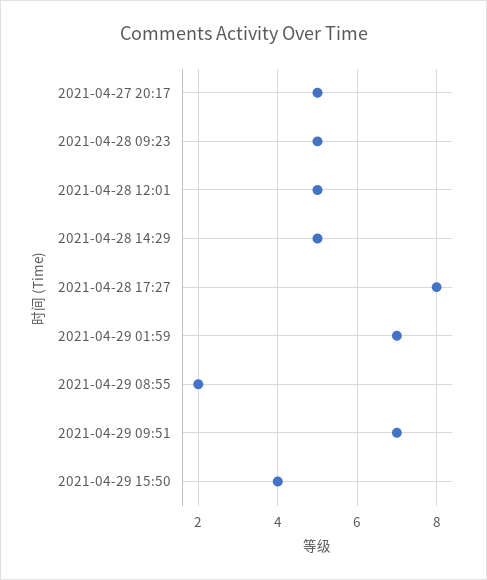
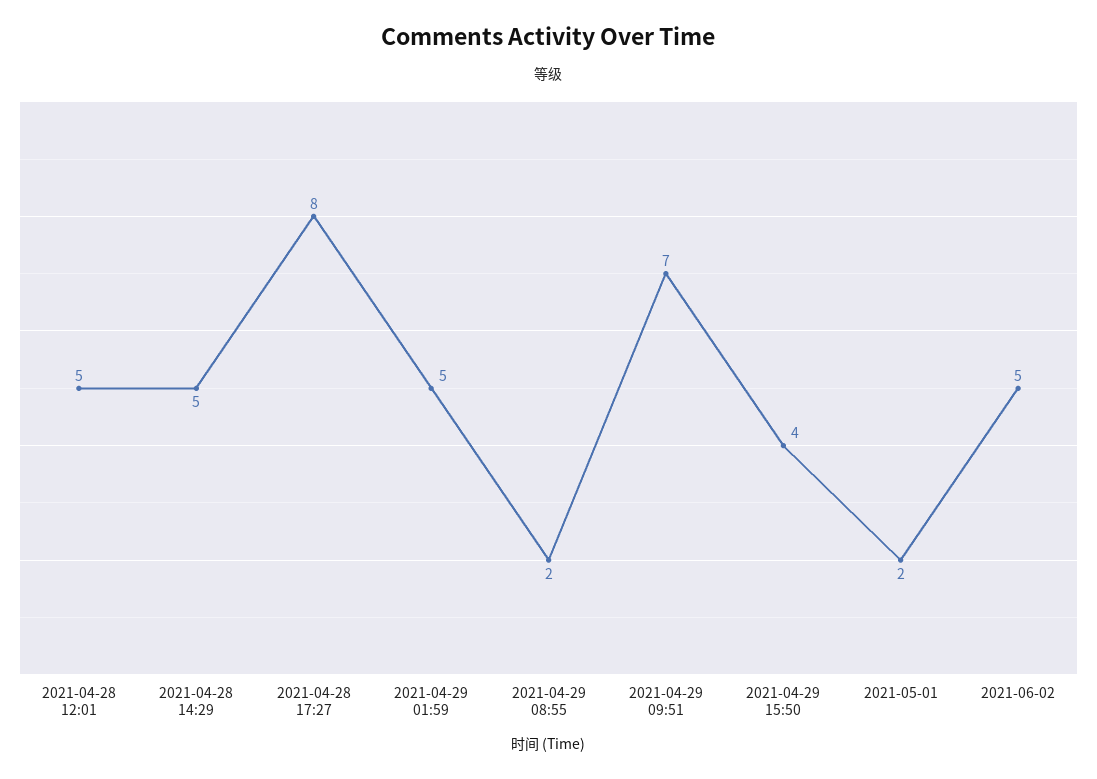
2021-04-27 20:17: 5 -> none
2021-04-28 09:23: 5 -> none
2021-04-29 01:59: 7 -> 5
2021-05-01: none -> 2
2021-06-02: none -> 5

